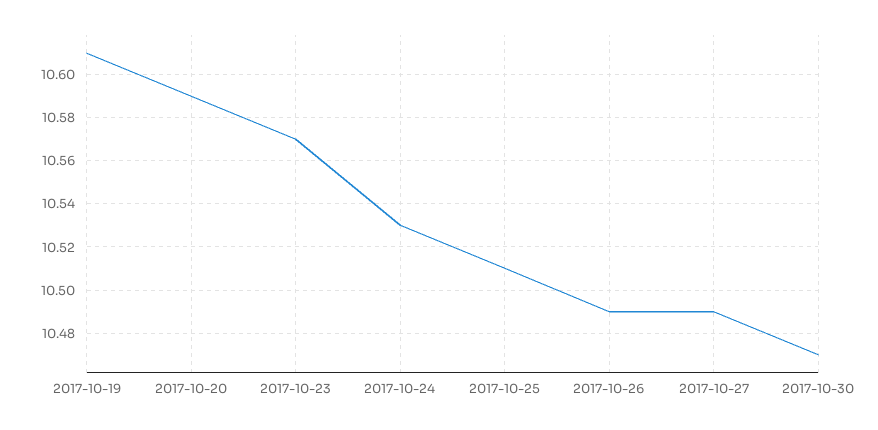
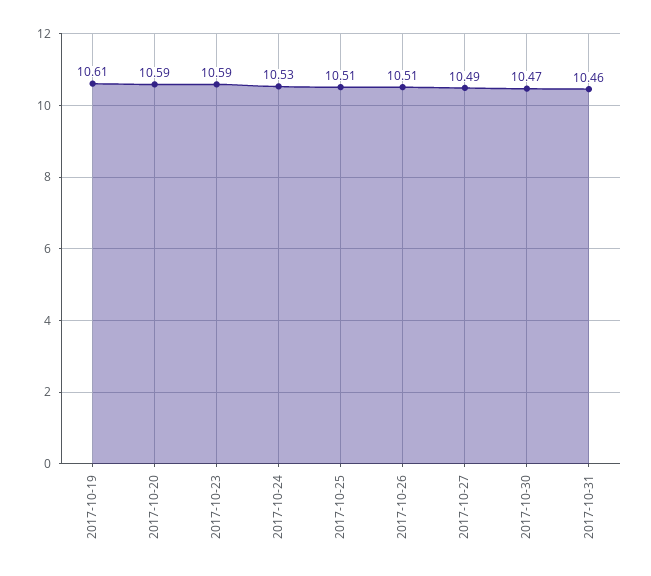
2017-10-23: 10.57 -> 10.59
2017-10-26: 10.49 -> 10.51
2017-10-31: none -> 10.46

